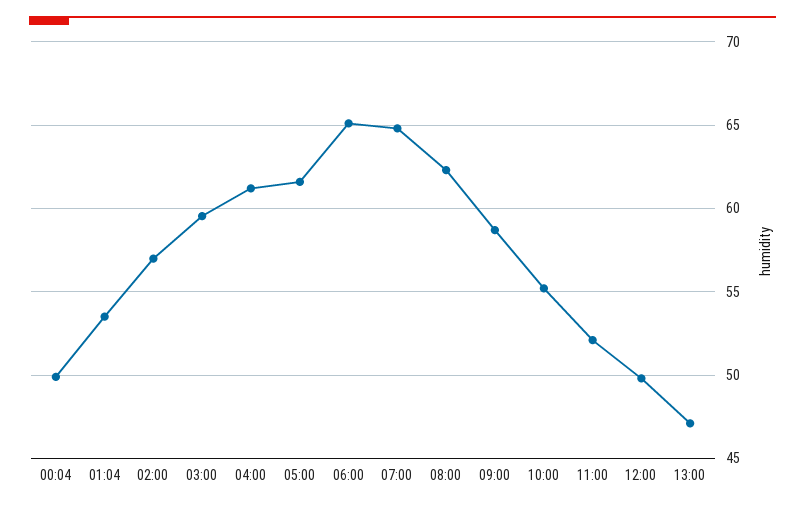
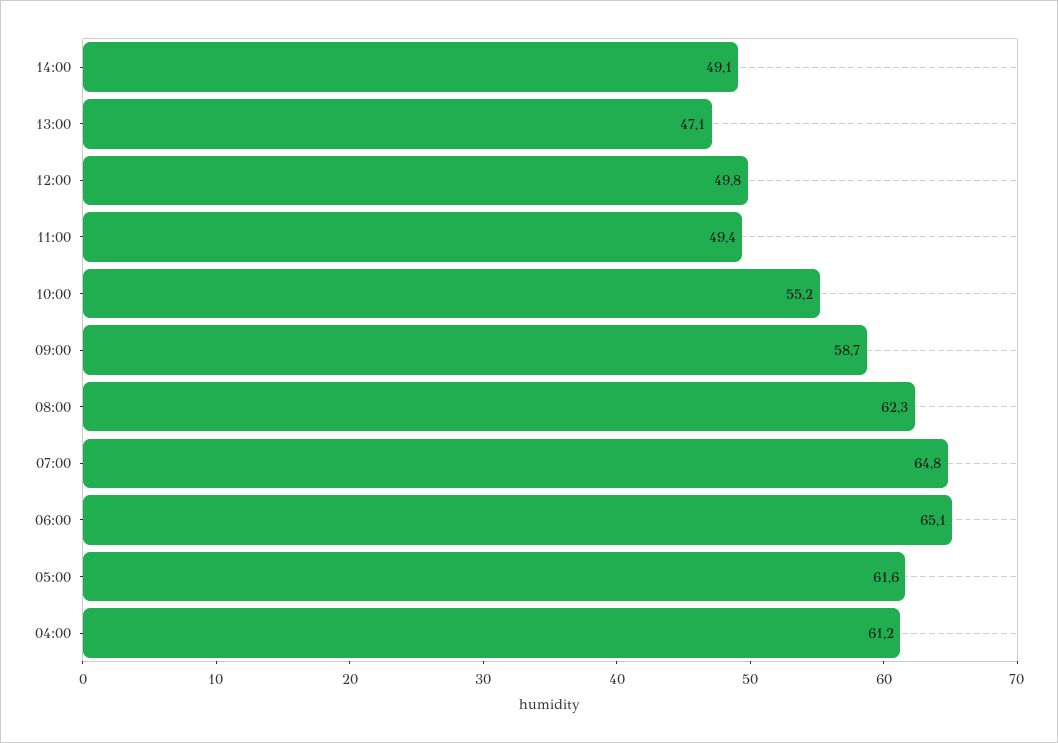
00:04: 50 -> none
01:04: 53.5 -> none
02:00: 57 -> none
03:00: 59.5 -> none
11:00: 52 -> 49.4
14:00: none -> 49.1

